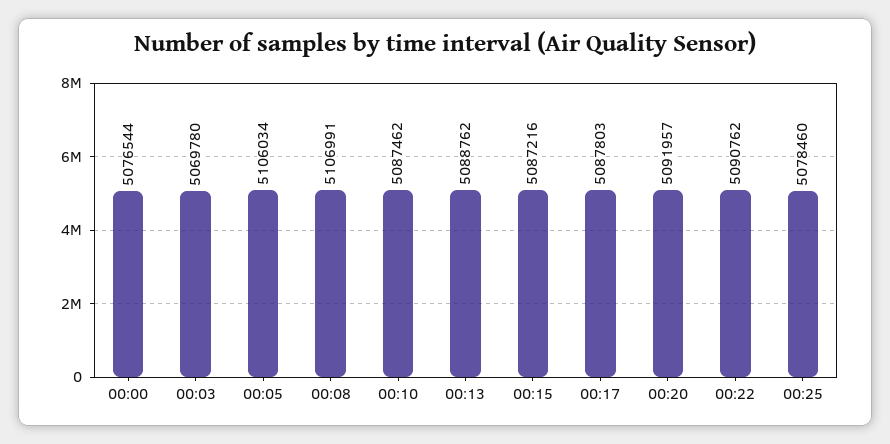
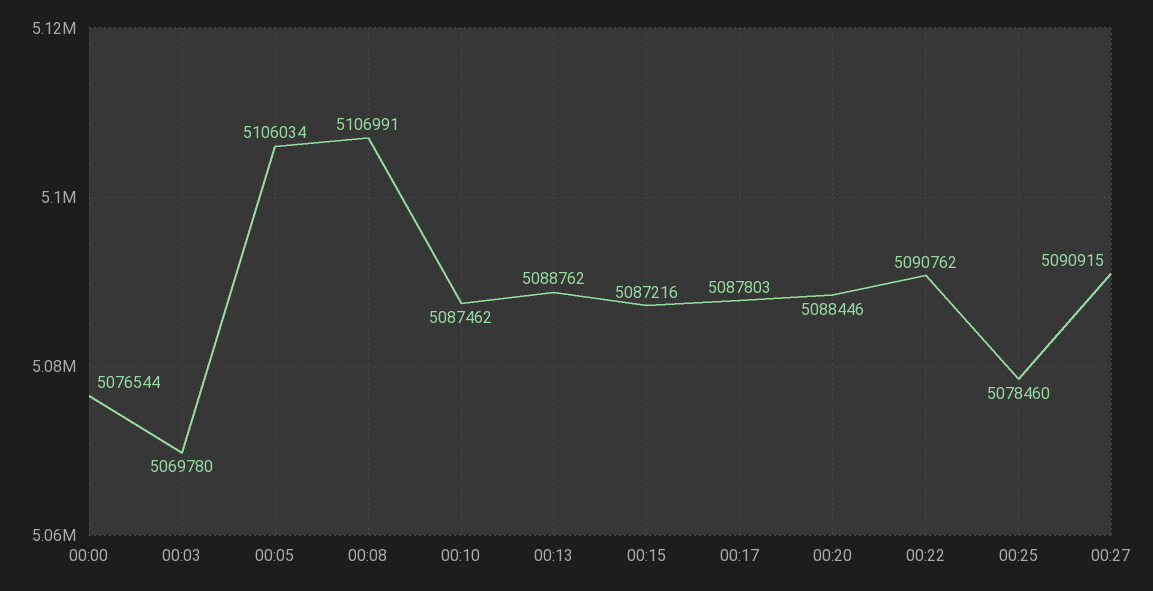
00:20: 5091957 -> 5088446
00:27: none -> 5090915

